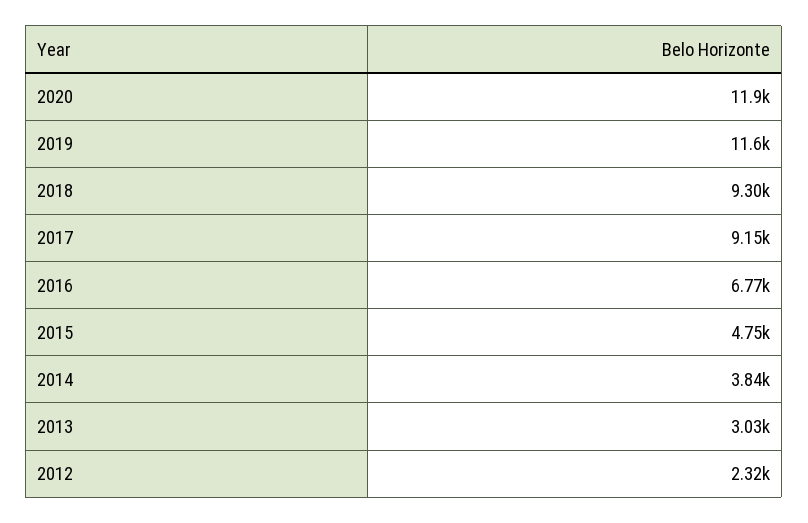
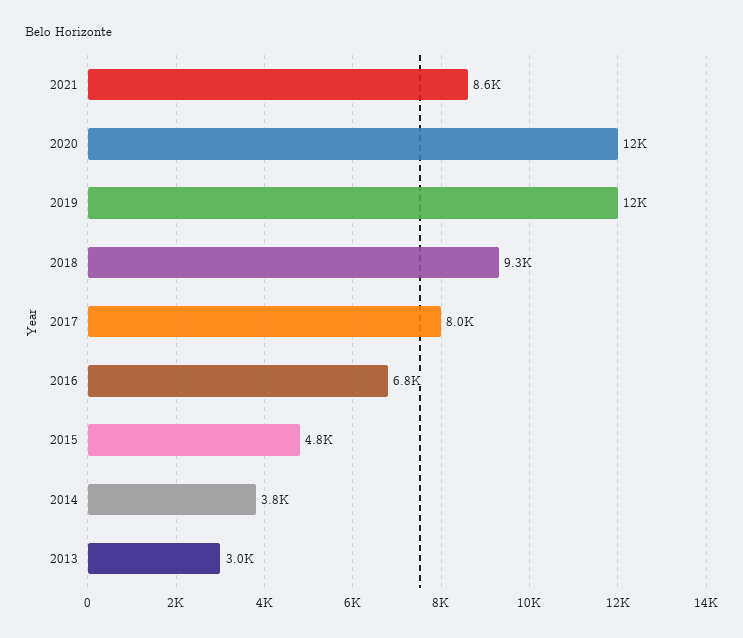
2017: 9150 -> 8000
2012: 2320 -> none
2021: none -> 8600

